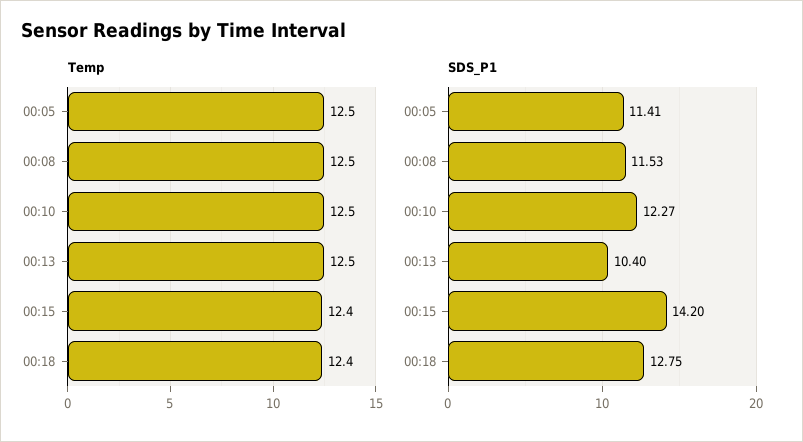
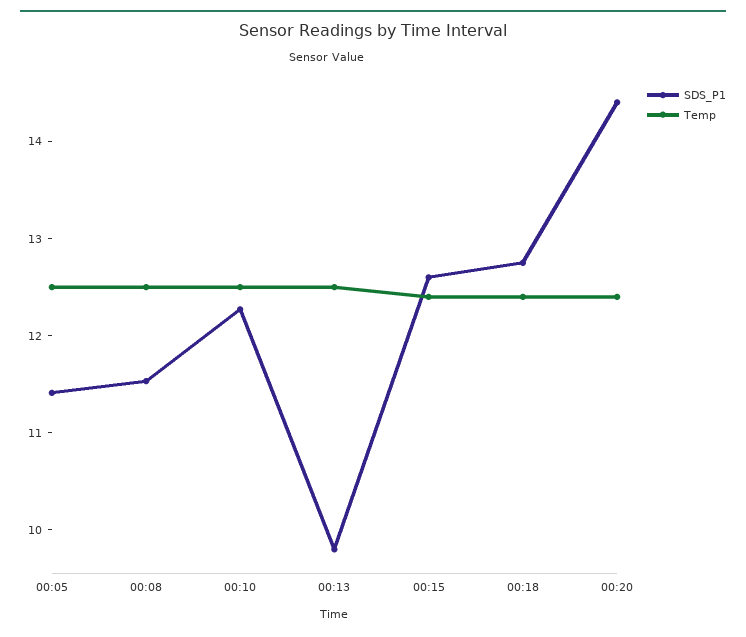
SDS_P1, 00:13: 10.4 -> 9.8
SDS_P1, 00:15: 14.2 -> 12.6
SDS_P1, 00:20: none -> 14.4
Temp, 00:20: none -> 12.4

